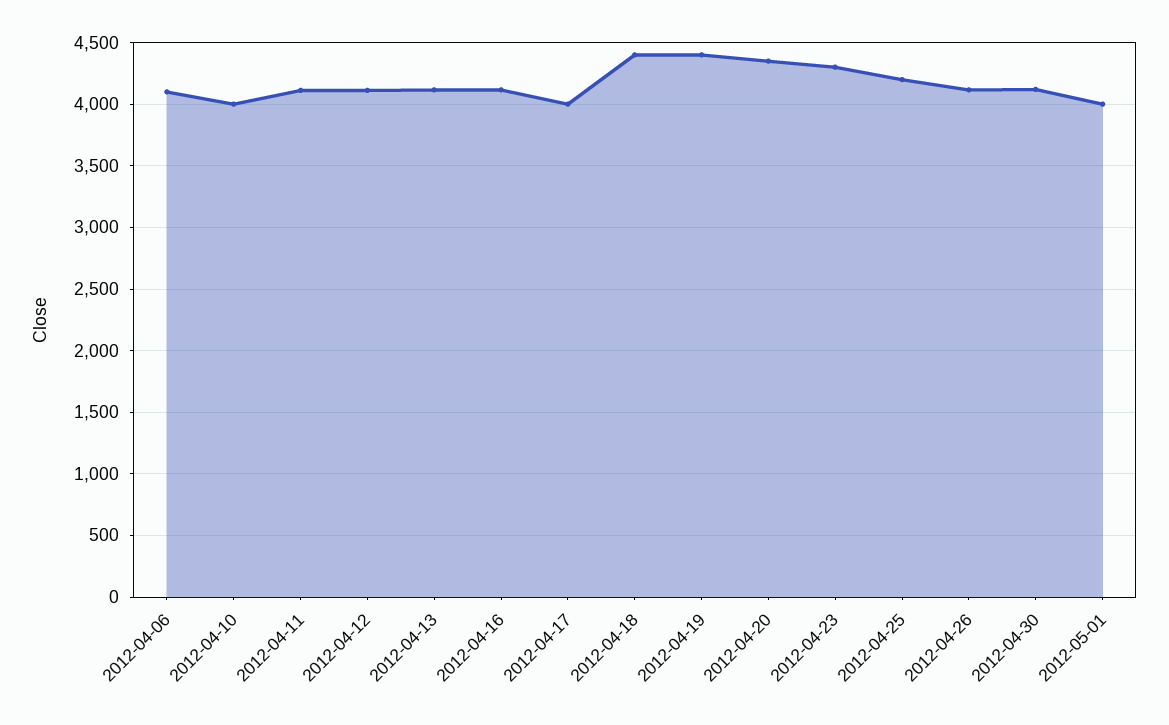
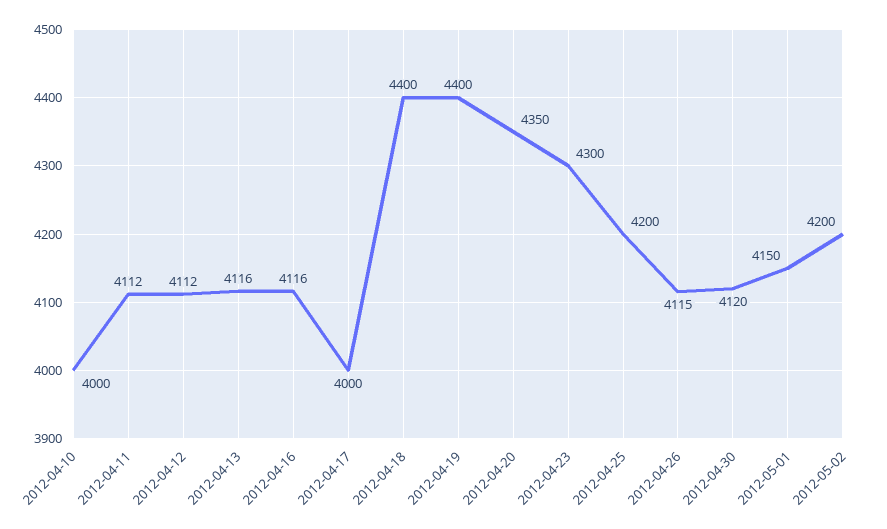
2012-04-06: 4100 -> none
2012-05-01: 4000 -> 4150
2012-05-02: none -> 4200

